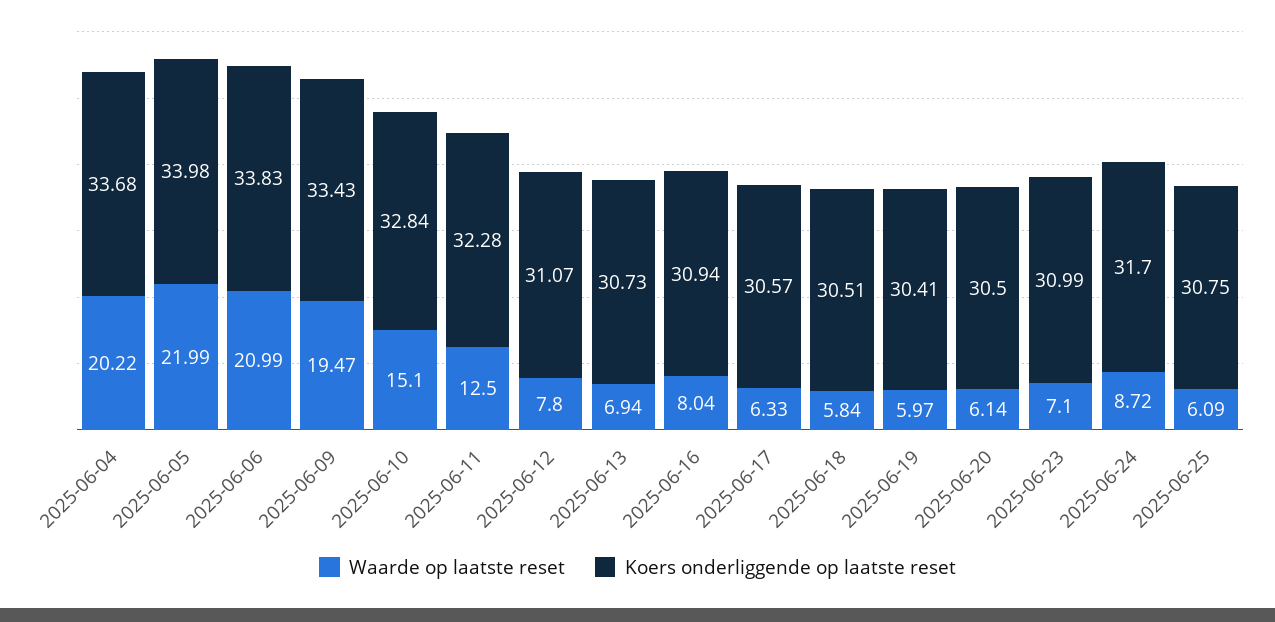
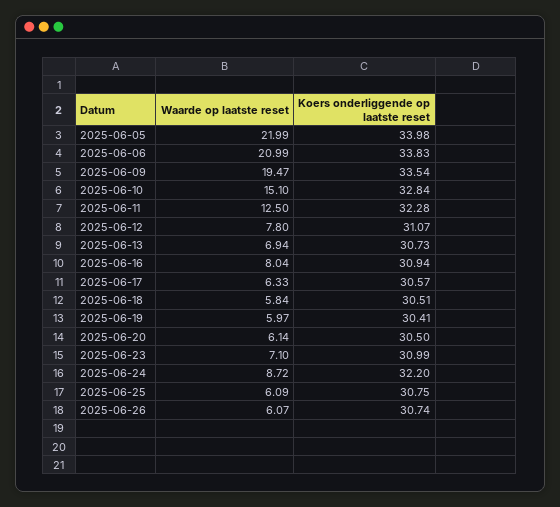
Waarde op laatste reset, 2025-06-04: 20.22 -> none
Koers onderliggende op laatste reset, 2025-06-04: 33.68 -> none
Koers onderliggende op laatste reset, 2025-06-09: 33.43 -> 33.54
Koers onderliggende op laatste reset, 2025-06-24: 31.7 -> 32.2
Waarde op laatste reset, 2025-06-26: none -> 6.07
Koers onderliggende op laatste reset, 2025-06-26: none -> 30.74

